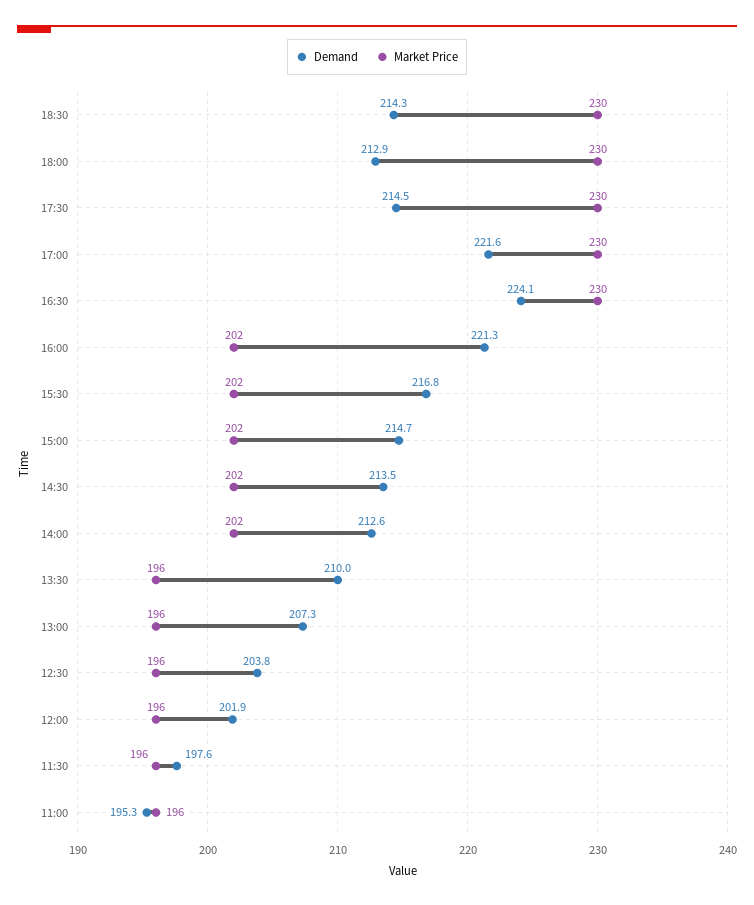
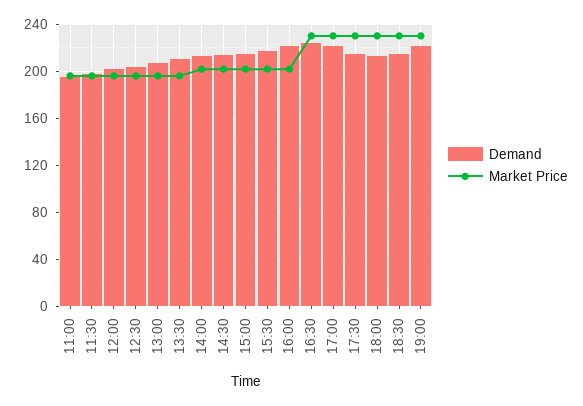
Demand, 19:00: none -> 220
Market Price, 19:00: none -> 230

